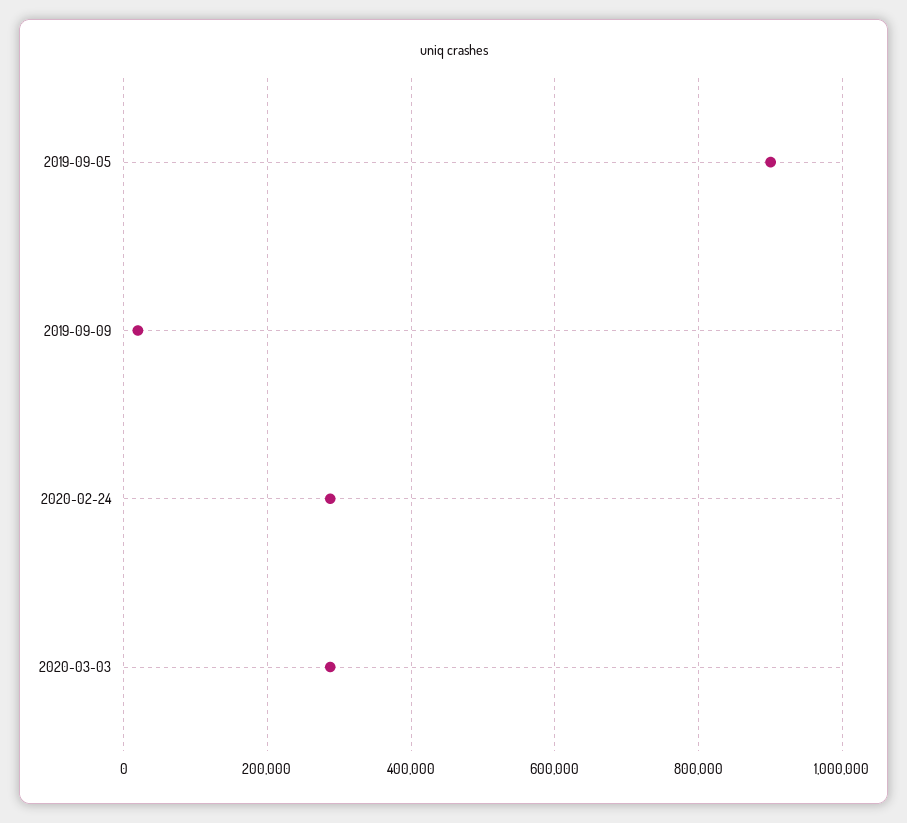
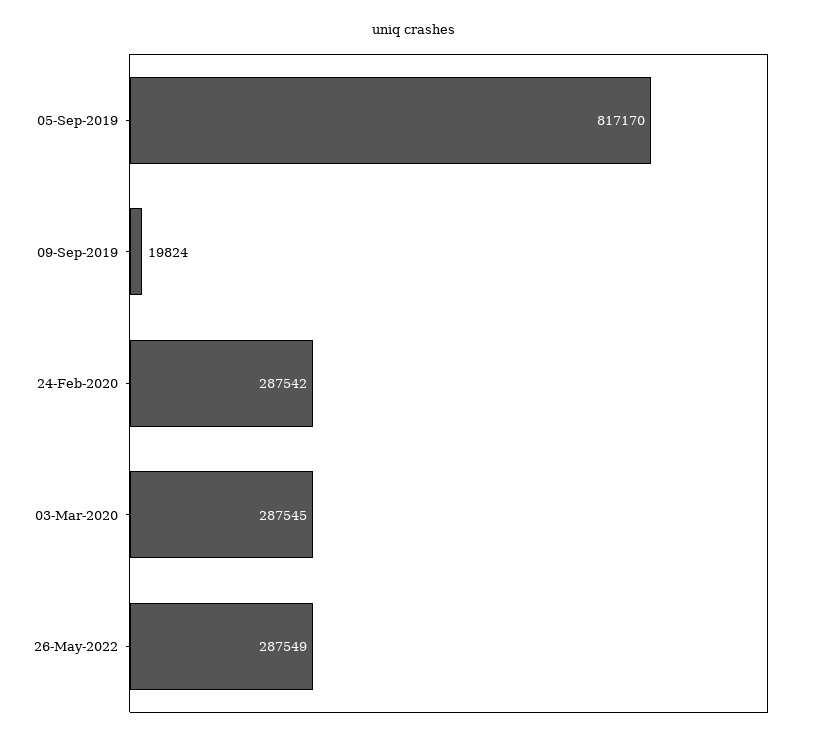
2019-09-05: 900000 -> 817170
26-May-2022: none -> 287549

